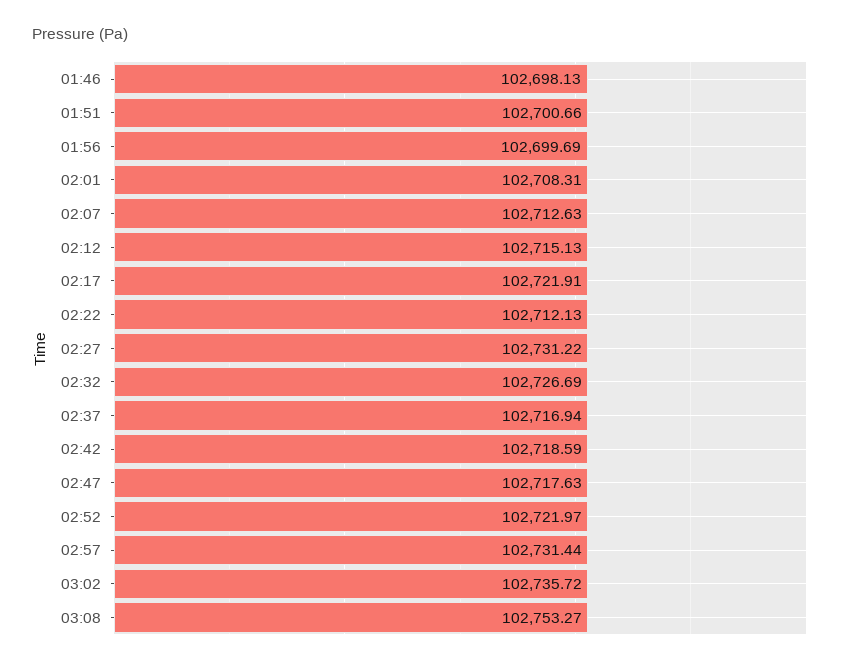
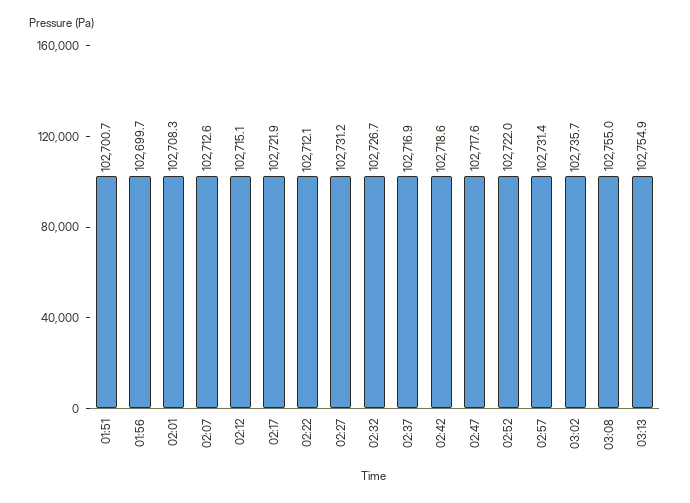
01:46: 102698.13 -> none
03:08: 102753.27 -> 102755
03:13: none -> 102754.9

